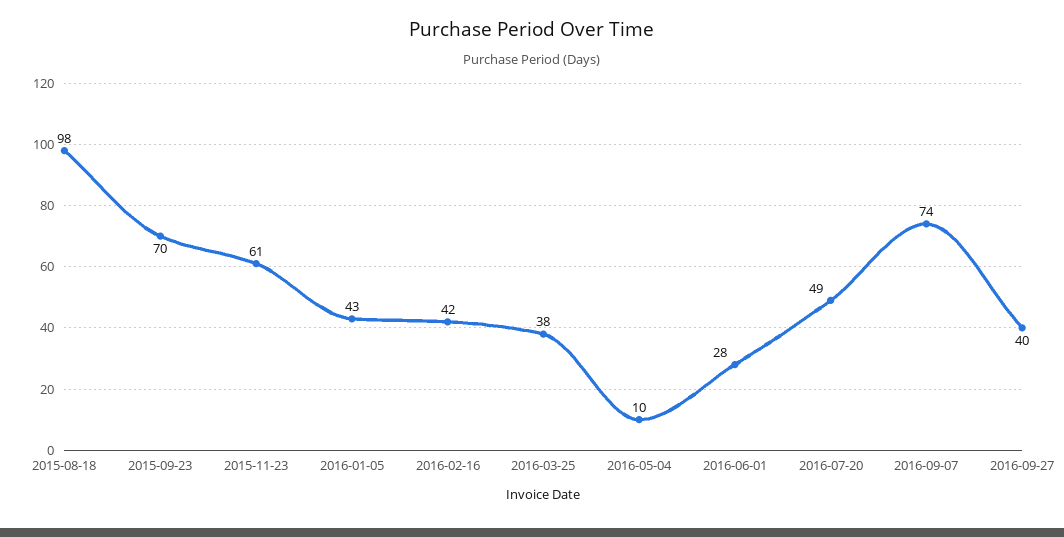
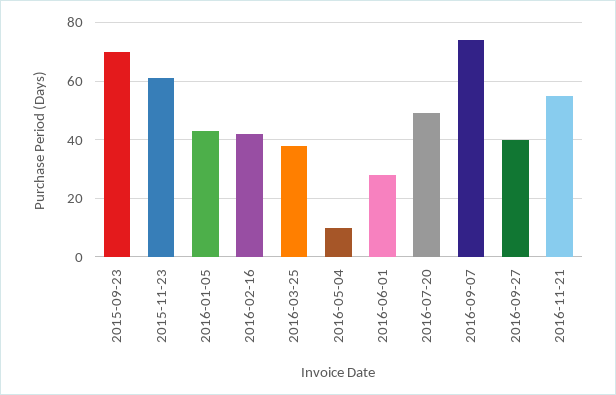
2015-08-18: 98 -> none
2016-11-21: none -> 55

